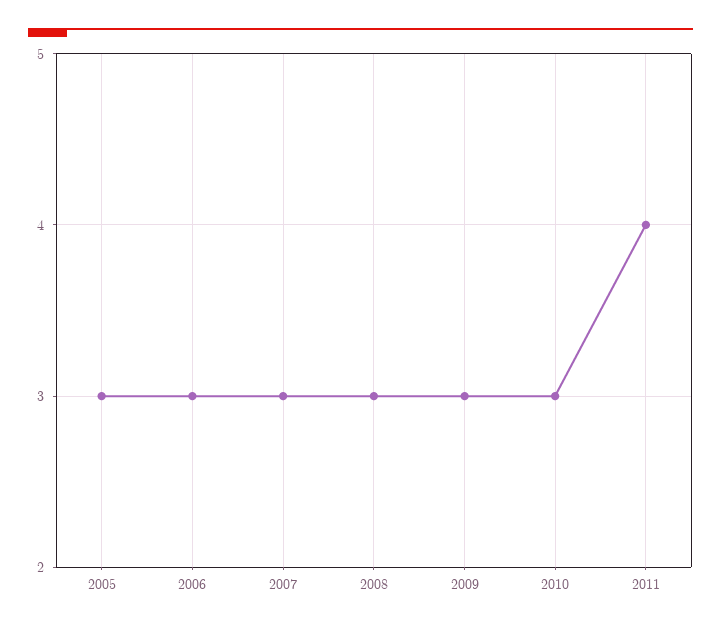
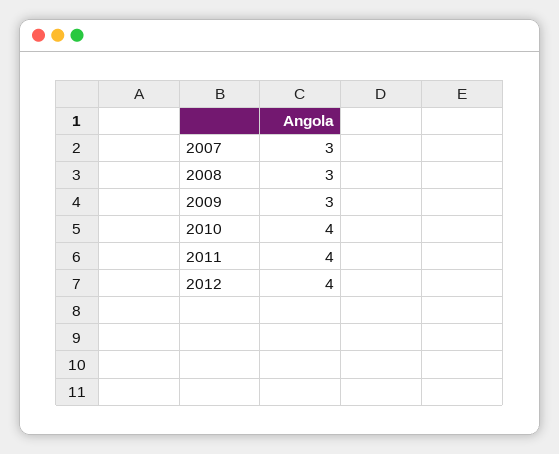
2005: 3 -> none
2006: 3 -> none
2010: 3 -> 4
2012: none -> 4

